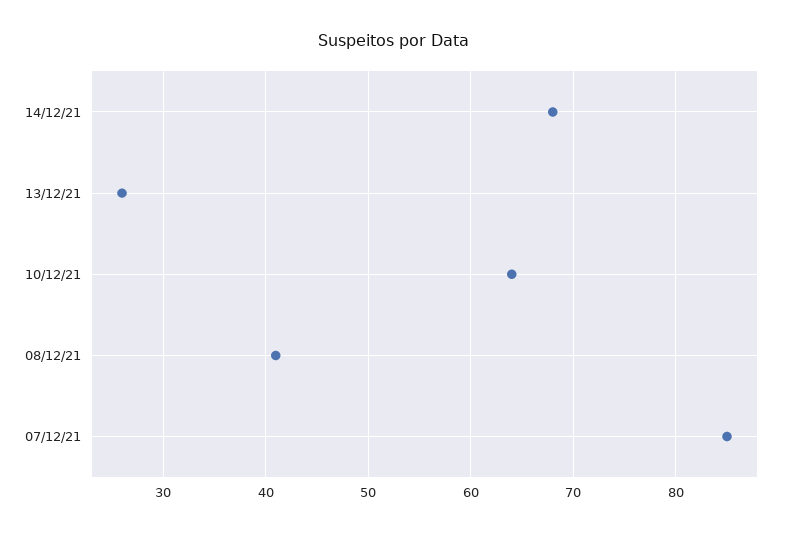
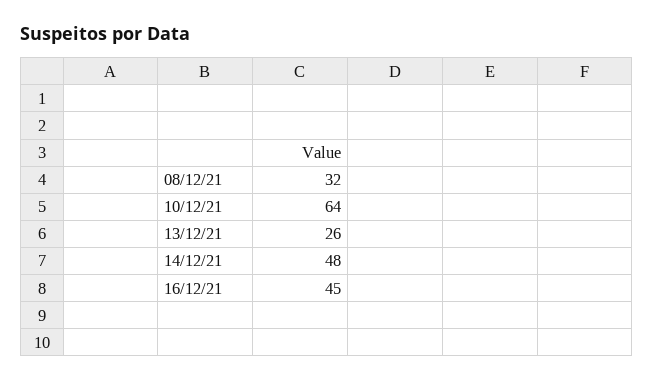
14/12/21: 68 -> 48
08/12/21: 41 -> 32
07/12/21: 85 -> none
16/12/21: none -> 45

